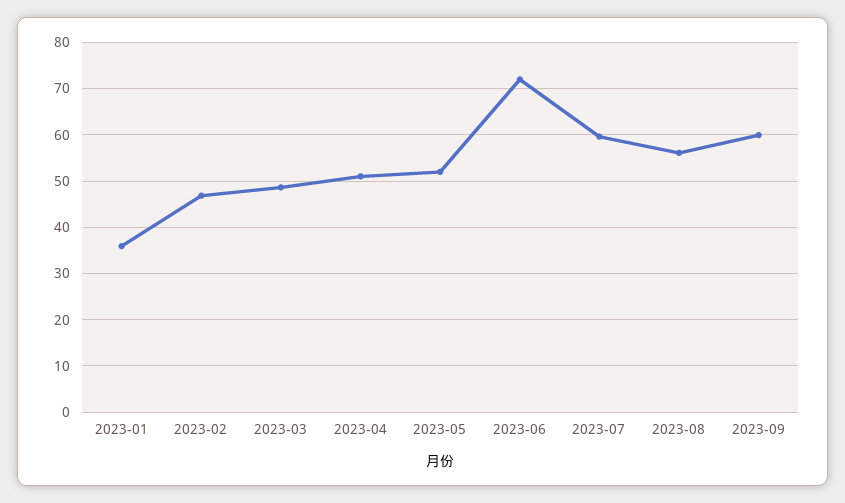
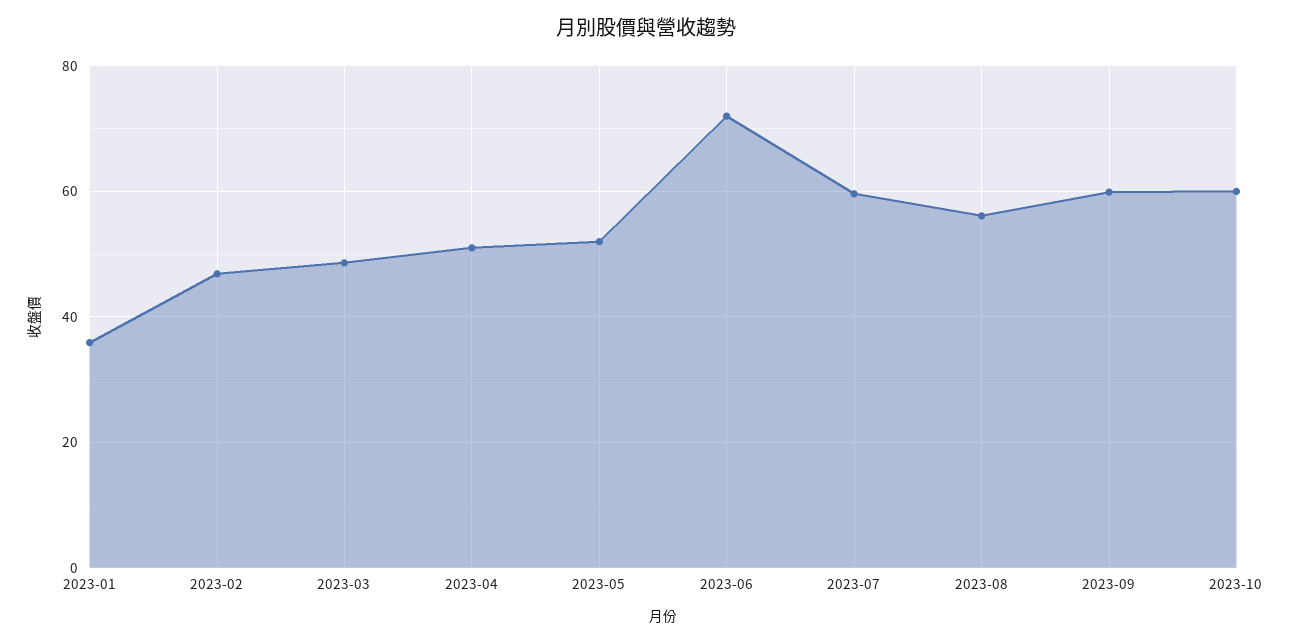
2023-10: none -> 60

